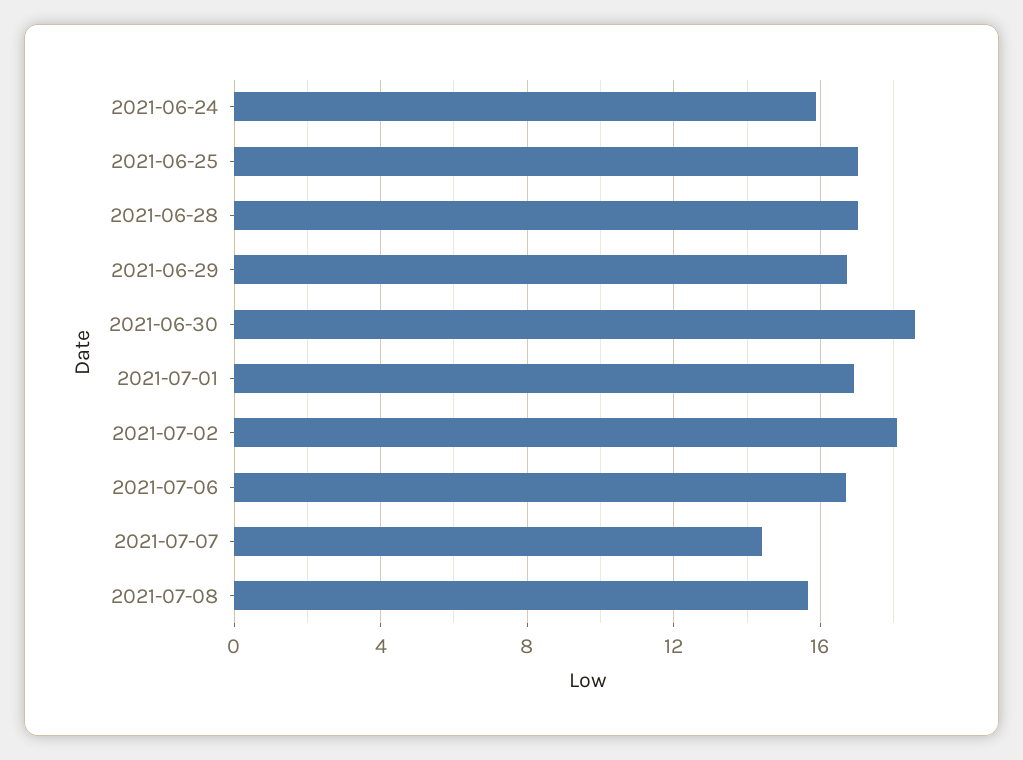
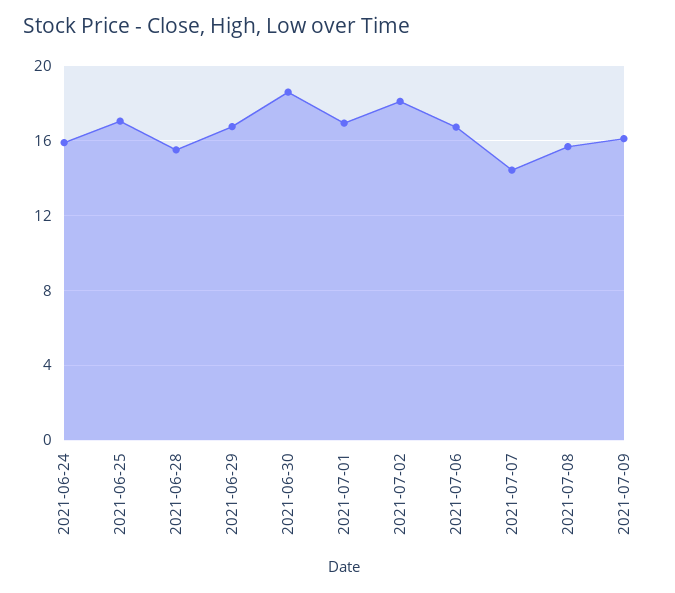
2021-06-28: 17 -> 15.5
2021-07-09: none -> 16

